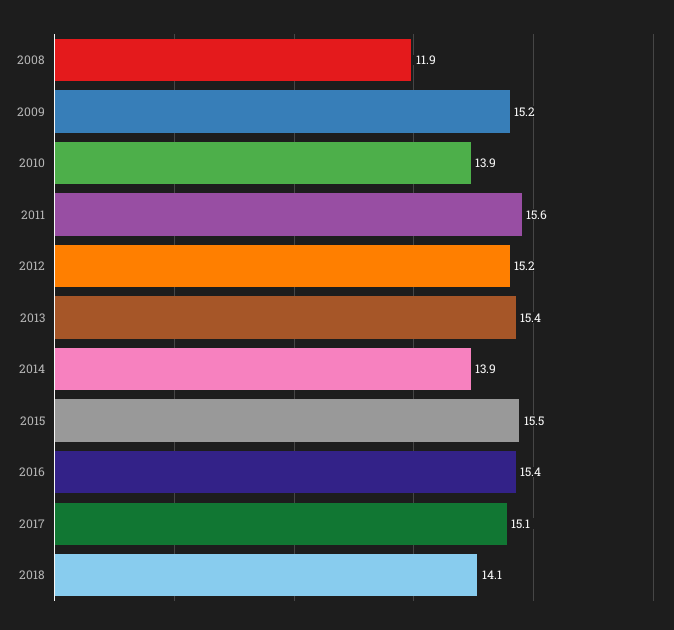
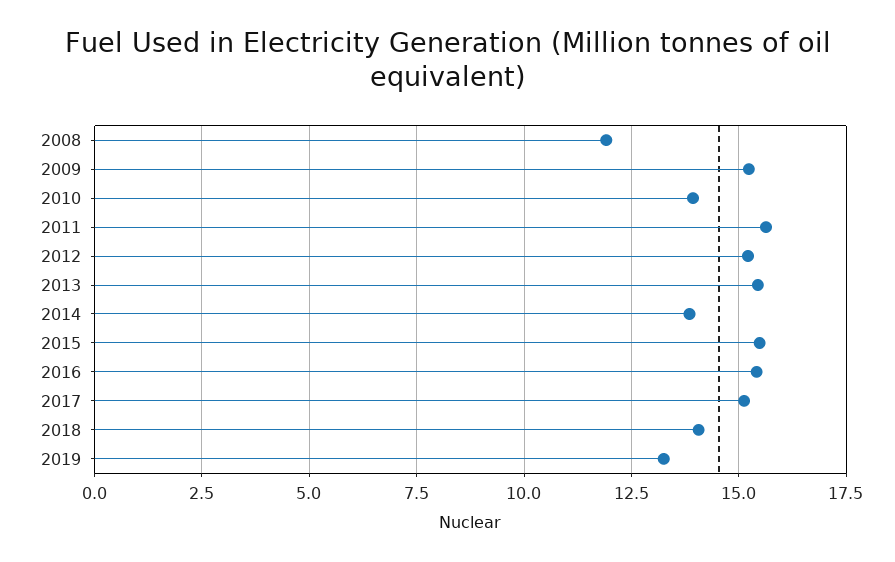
2019: none -> 13.25

